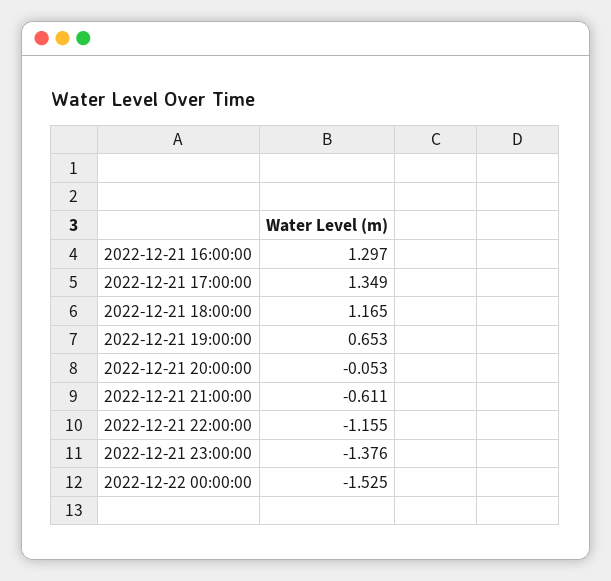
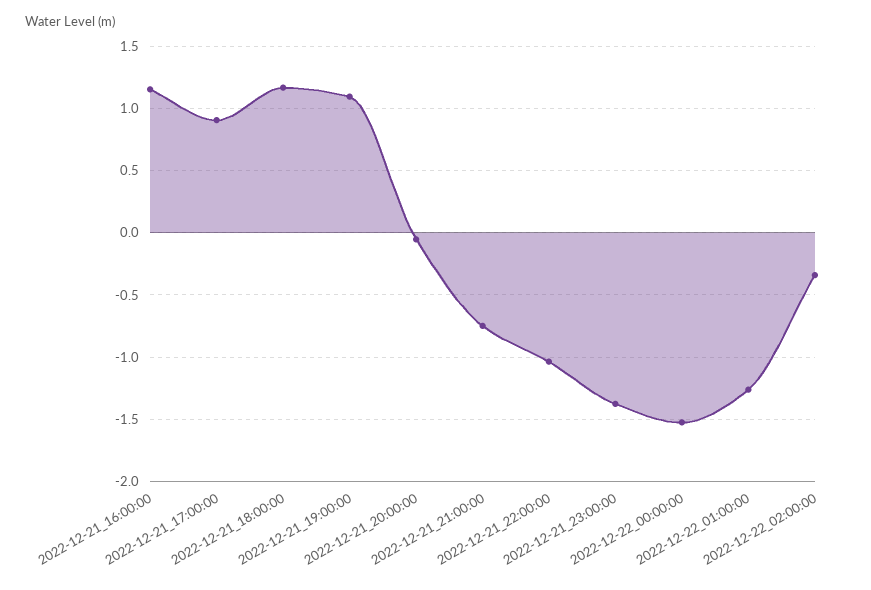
2022-12-21 16:00:00: 1.297 -> 1.15
2022-12-21 17:00:00: 1.349 -> 0.9
2022-12-21 19:00:00: 0.653 -> 1.1
2022-12-21 21:00:00: -0.611 -> -0.75
2022-12-21 22:00:00: -1.155 -> -1.05
2022-12-22_01:00:00: none -> -1.25
2022-12-22_02:00:00: none -> -0.35

